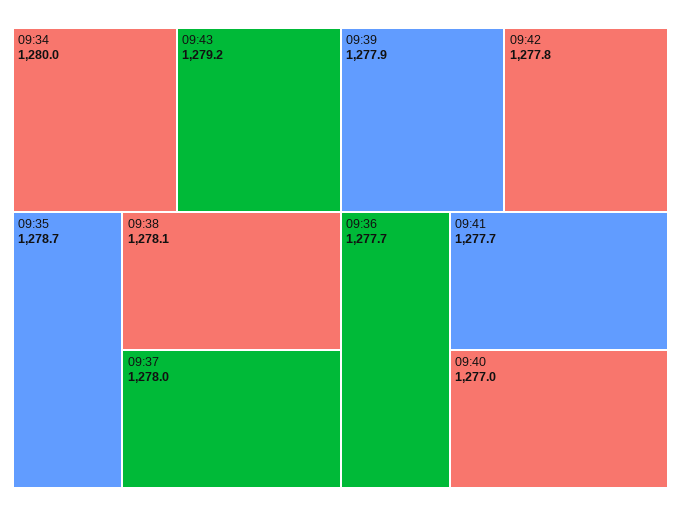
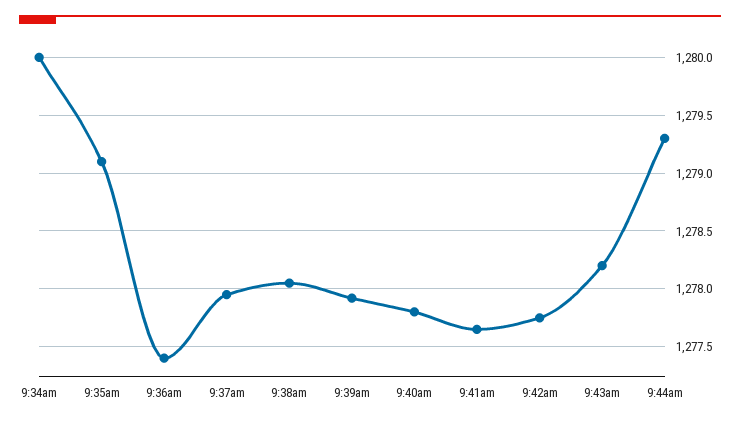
09:43: 1279.2 -> 1278.2
09:35: 1278.7 -> 1279.1
09:36: 1277.7 -> 1277.4
09:40: 1277 -> 1277.8
9:44am: none -> 1279.3

